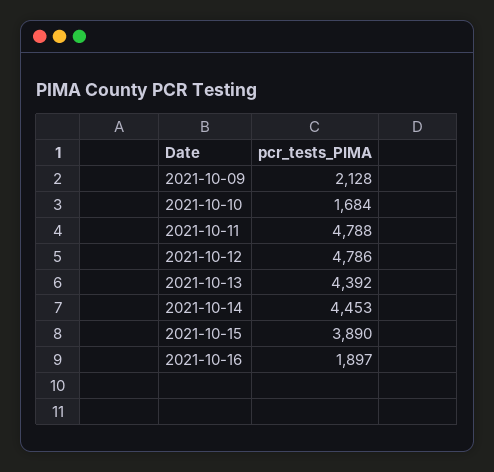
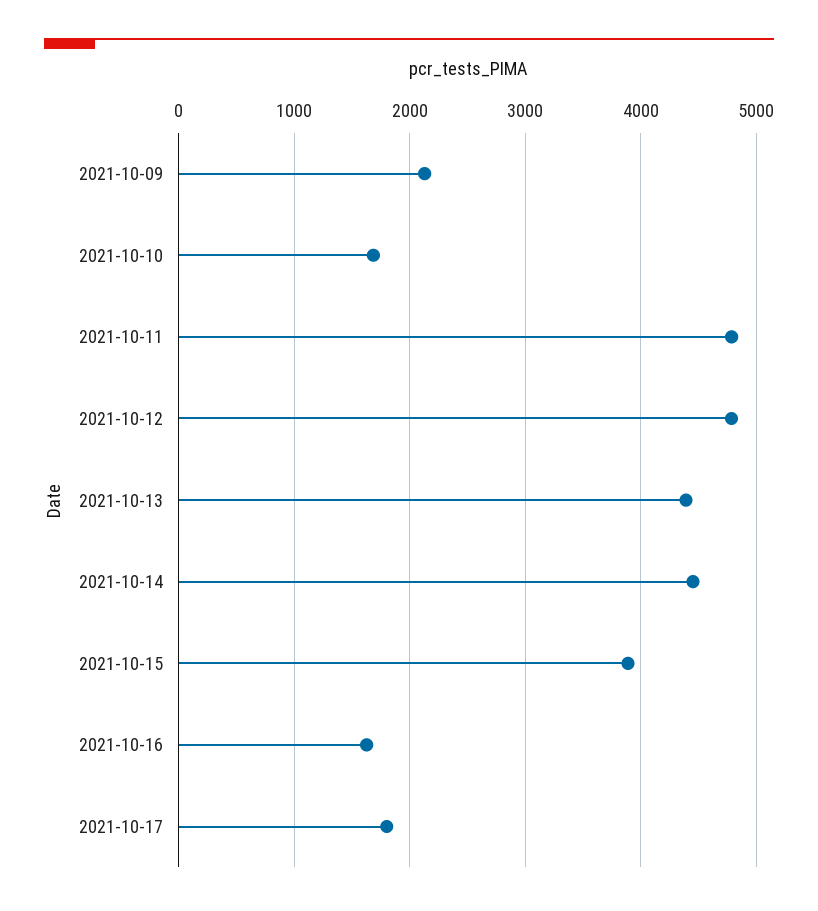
2021-10-16: 1897 -> 1600
2021-10-17: none -> 1800

